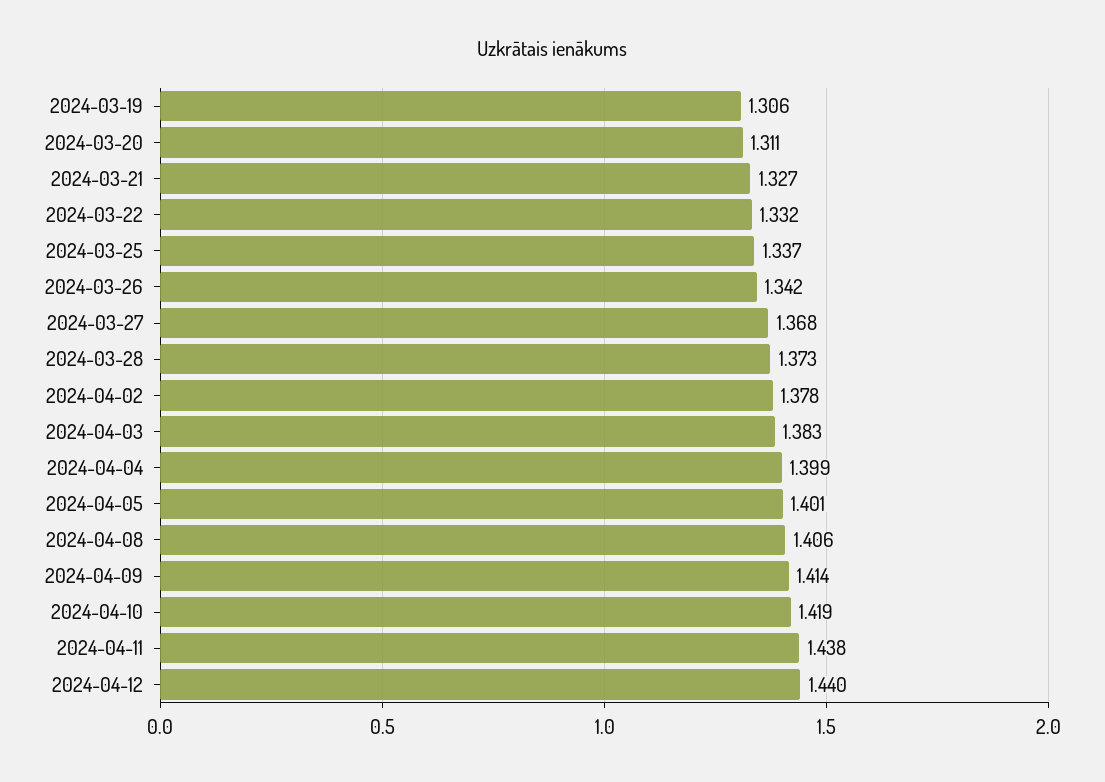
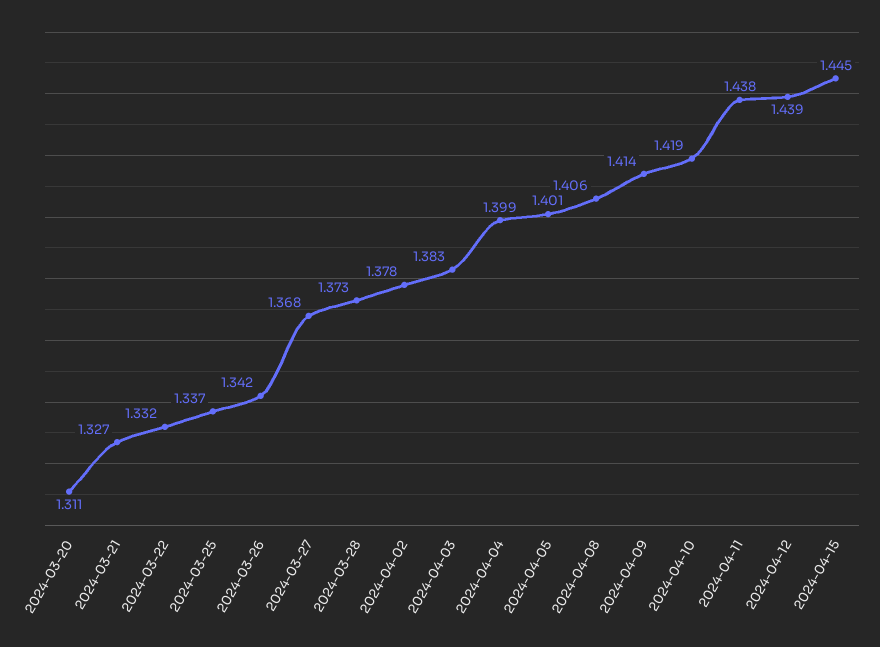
2024-03-19: 1.306 -> none
2024-04-12: 1.44 -> 1.439
2024-04-15: none -> 1.445

